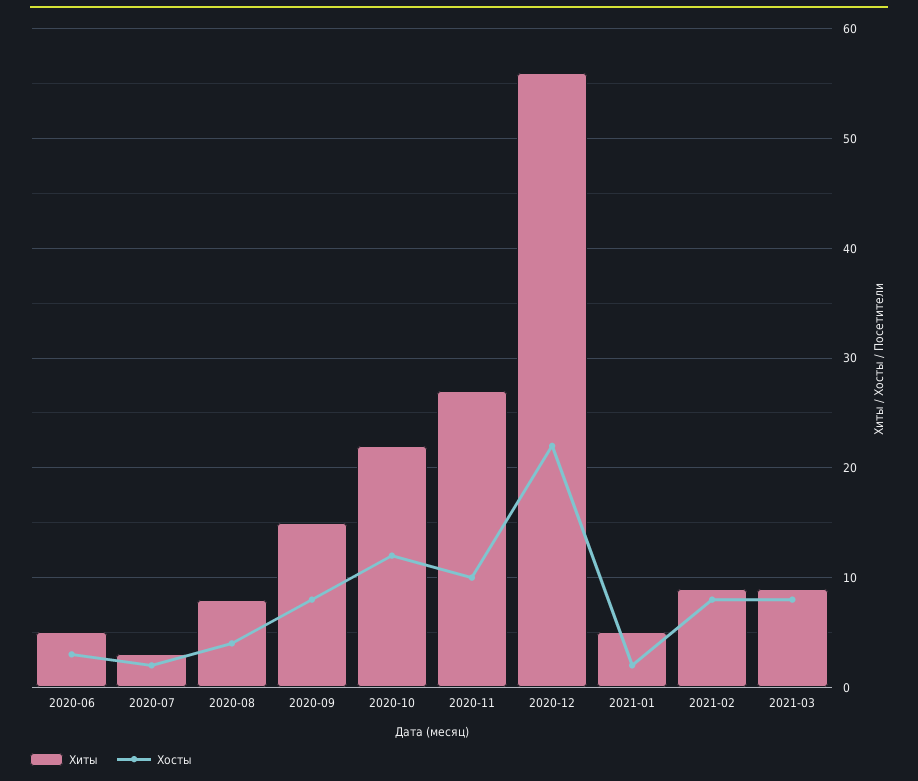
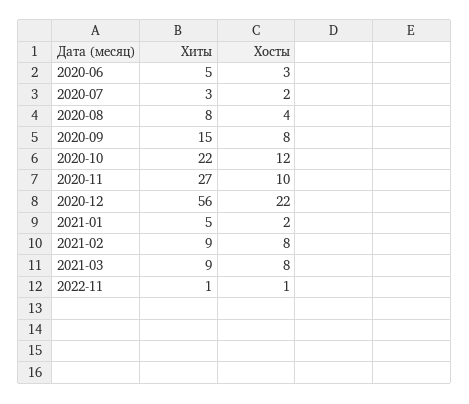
Хиты, 2022-11: none -> 1
Хосты, 2022-11: none -> 1

